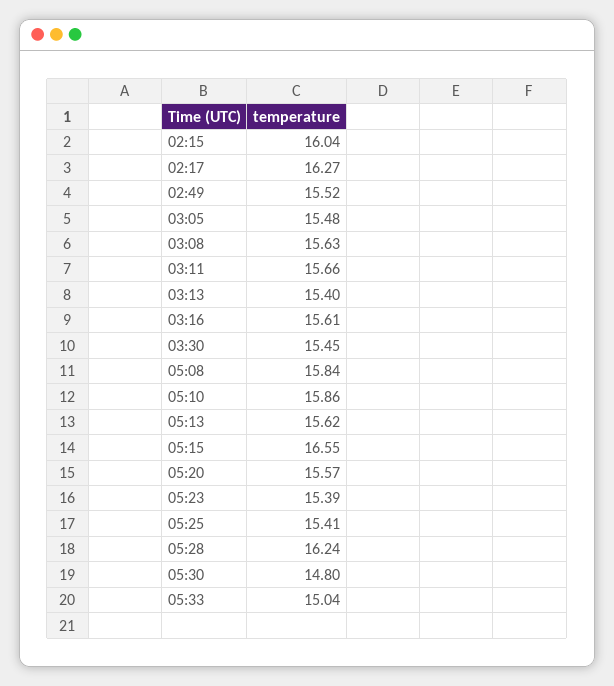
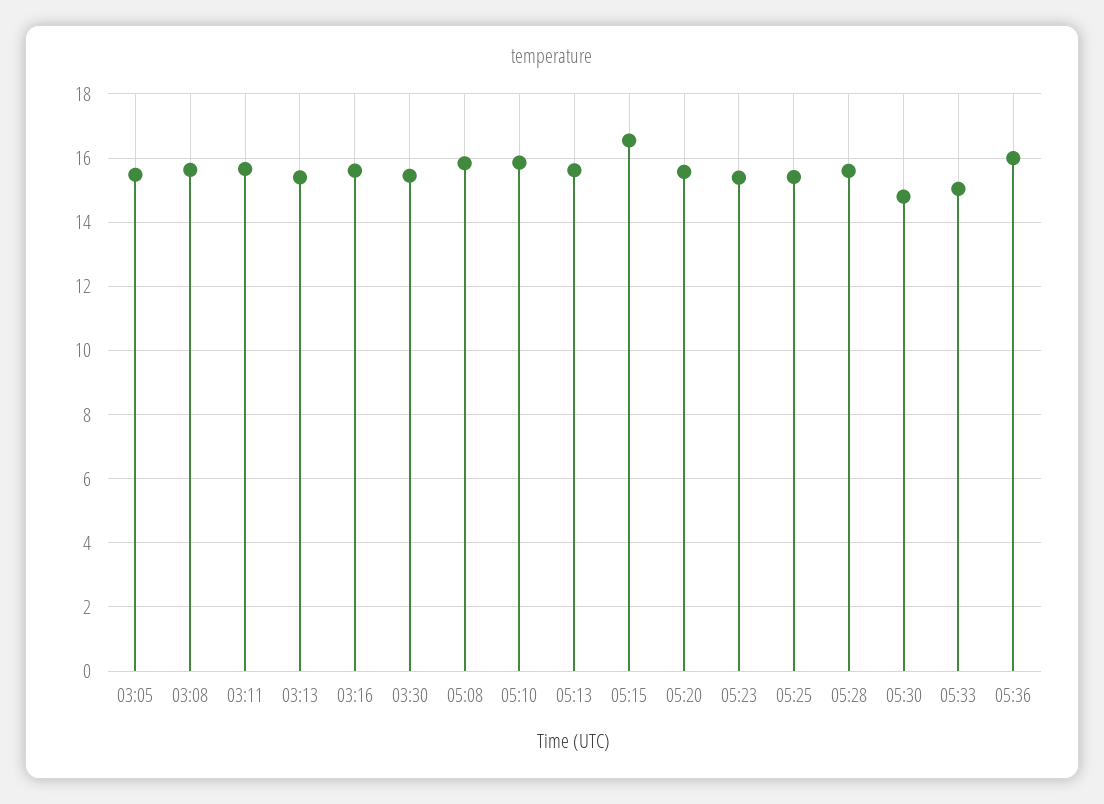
02:15: 16.04 -> none
02:17: 16.27 -> none
02:49: 15.52 -> none
05:28: 16.24 -> 15.6
05:36: none -> 16

